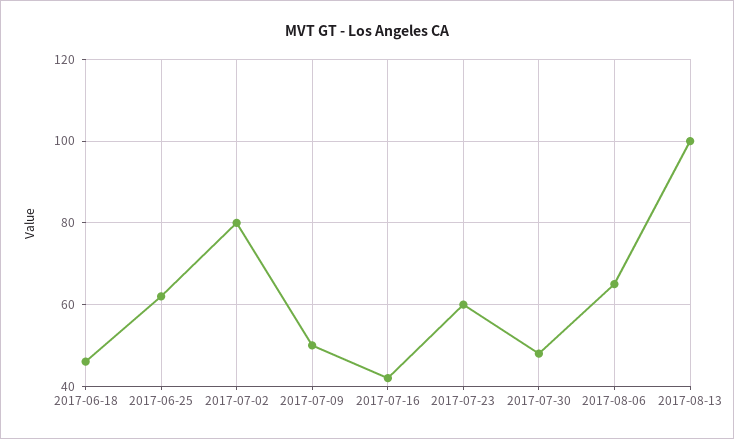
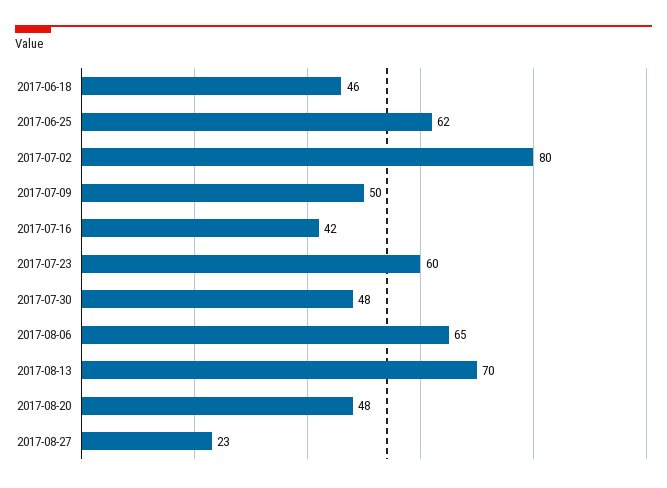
2017-08-13: 100 -> 70
2017-08-20: none -> 48
2017-08-27: none -> 23

